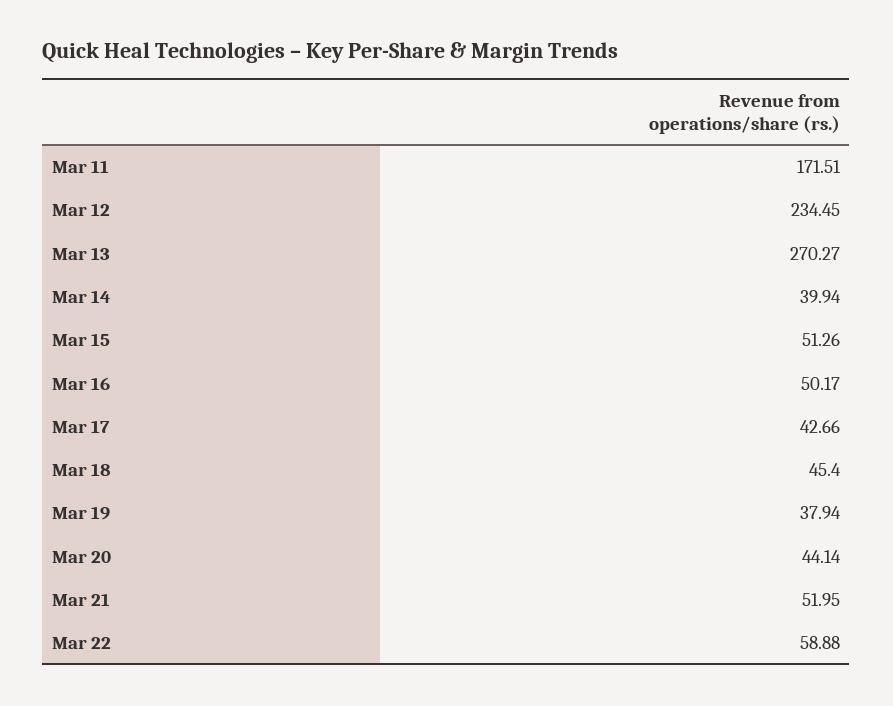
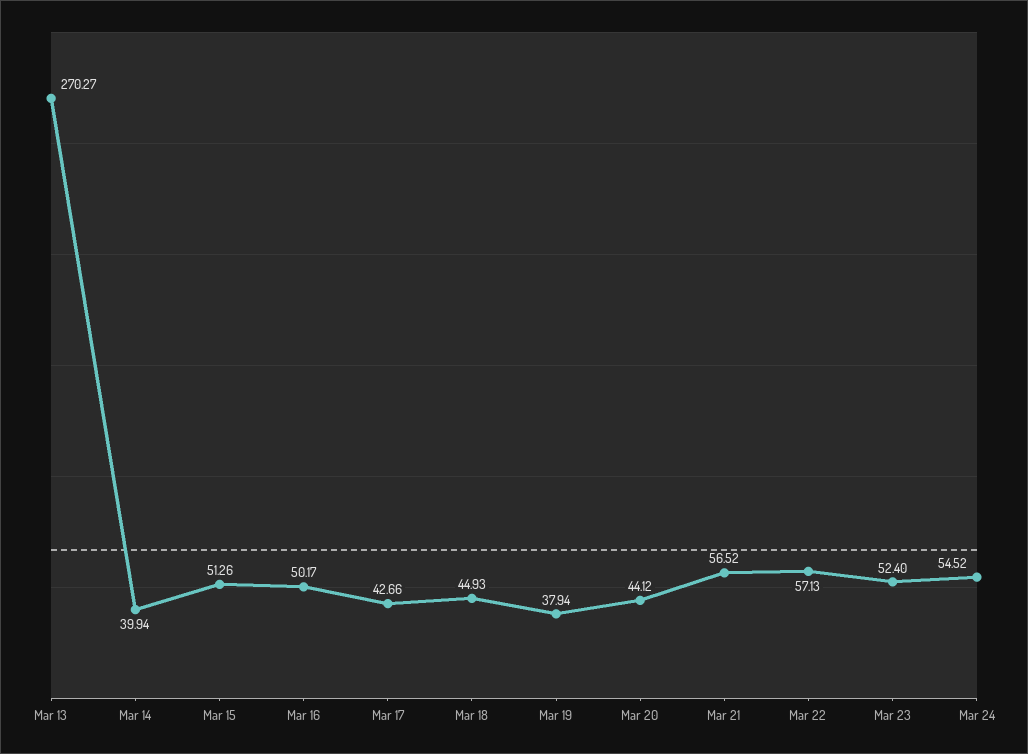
Mar 11: 171.51 -> none
Mar 12: 234.45 -> none
Mar 18: 45.4 -> 44.93
Mar 20: 44.14 -> 44.12
Mar 21: 51.95 -> 56.52
Mar 22: 58.88 -> 57.13
Mar 23: none -> 52.4
Mar 24: none -> 54.52

